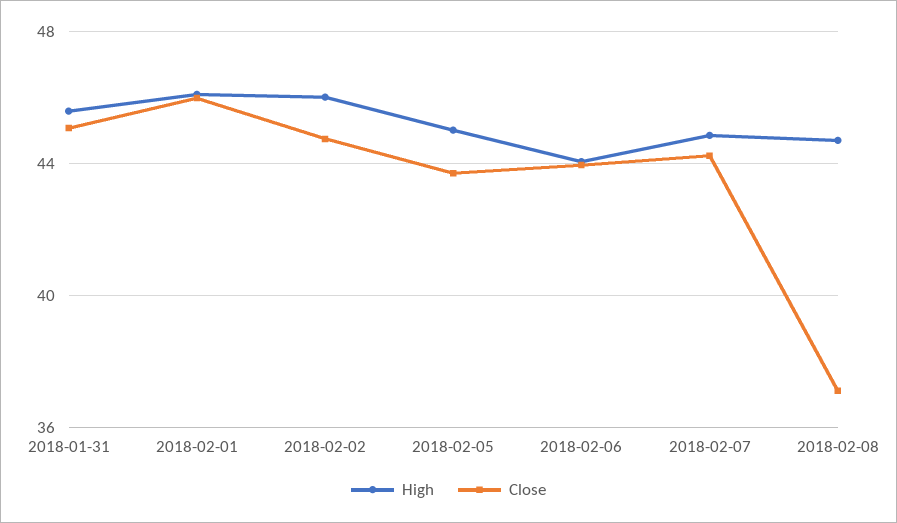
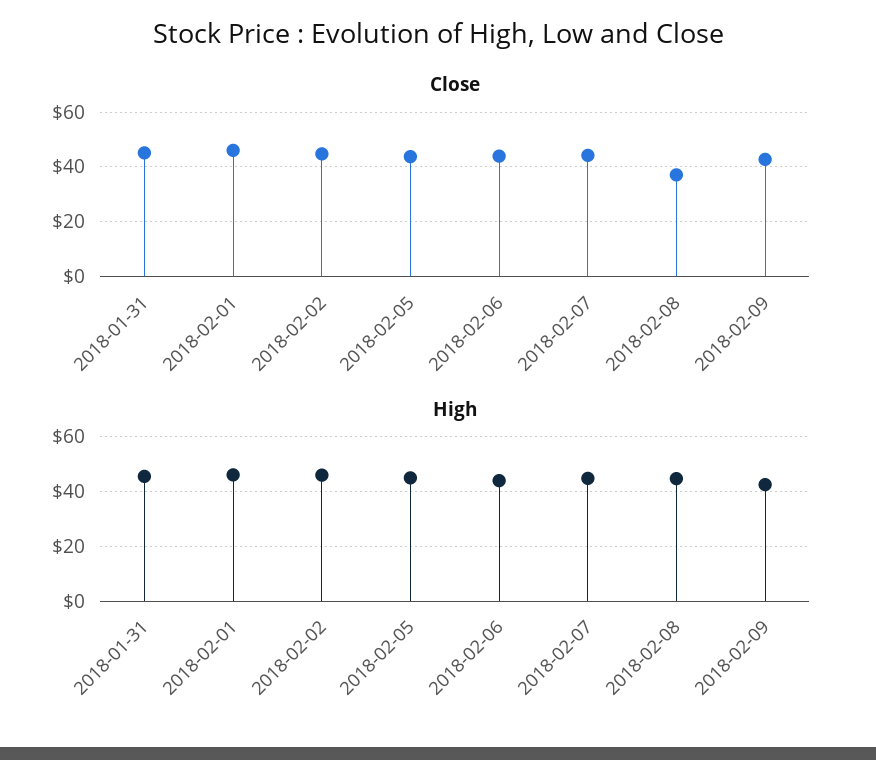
Close, 2018-02-09: none -> 42.5
High, 2018-02-09: none -> 42.5

